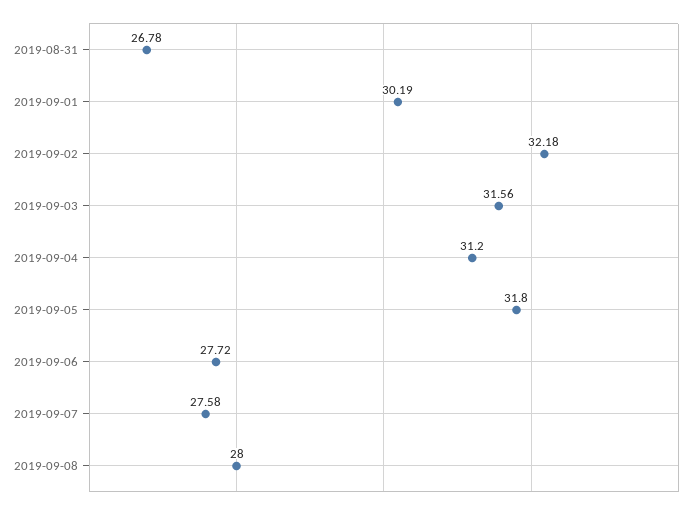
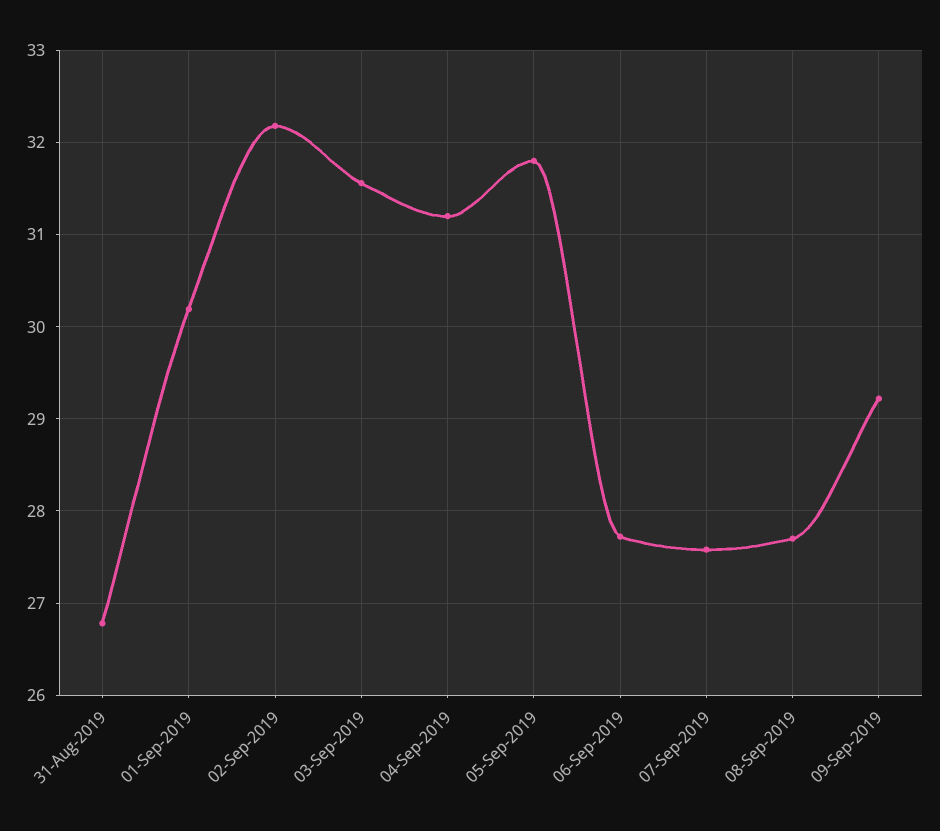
2019-09-08: 28 -> 27.7
09-Sep-2019: none -> 29.2

